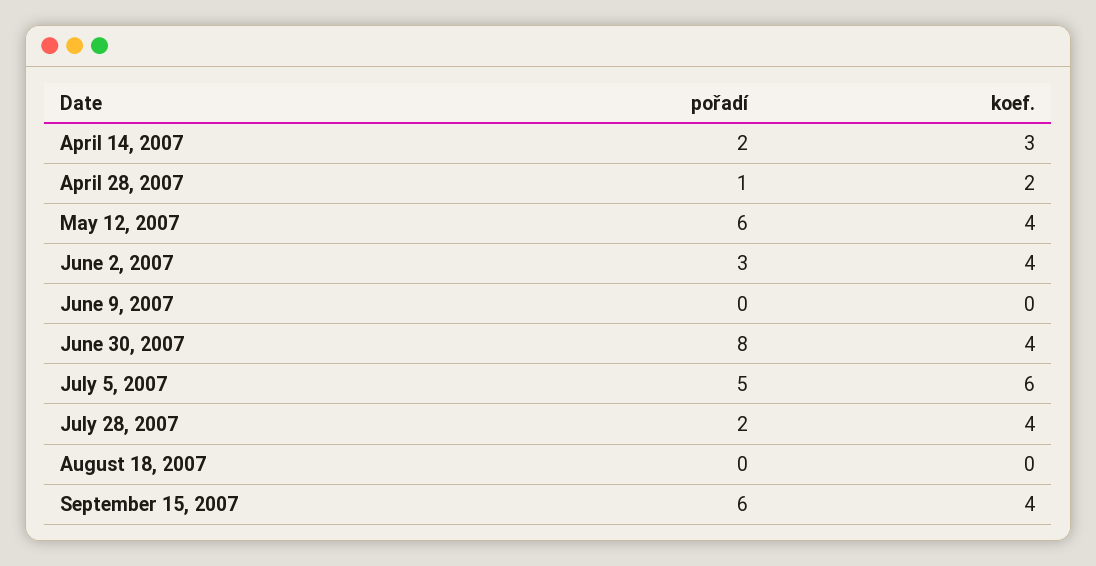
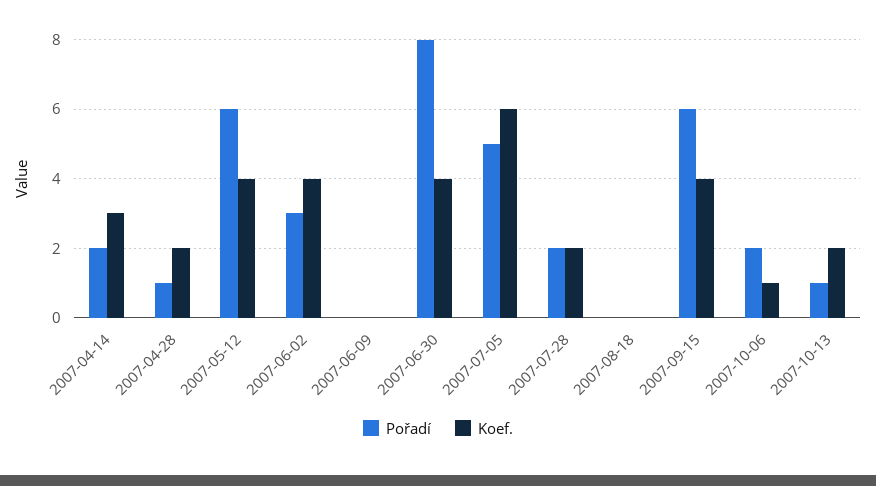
koef., July 28, 2007: 4 -> 2
pořadí, 2007-10-06: none -> 2
koef., 2007-10-06: none -> 1
pořadí, 2007-10-13: none -> 1
koef., 2007-10-13: none -> 2

